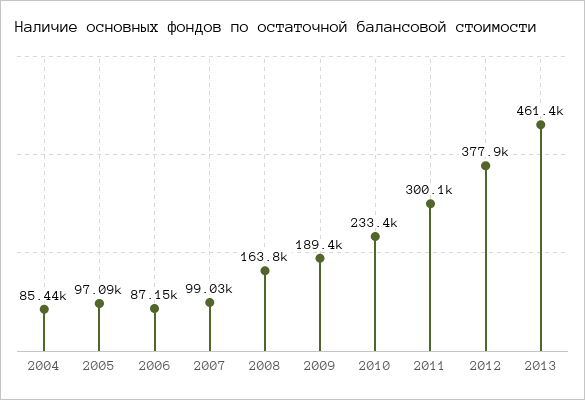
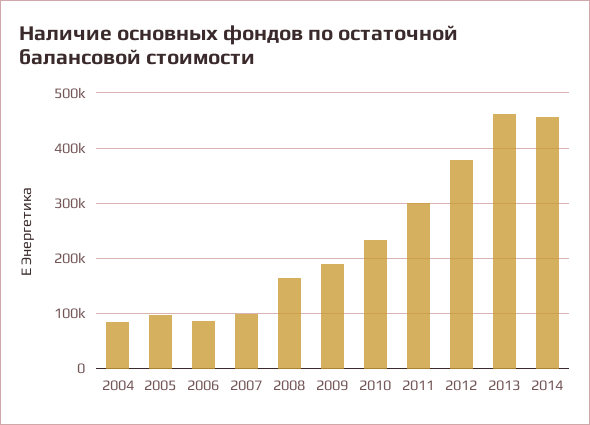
2014: none -> 460000

